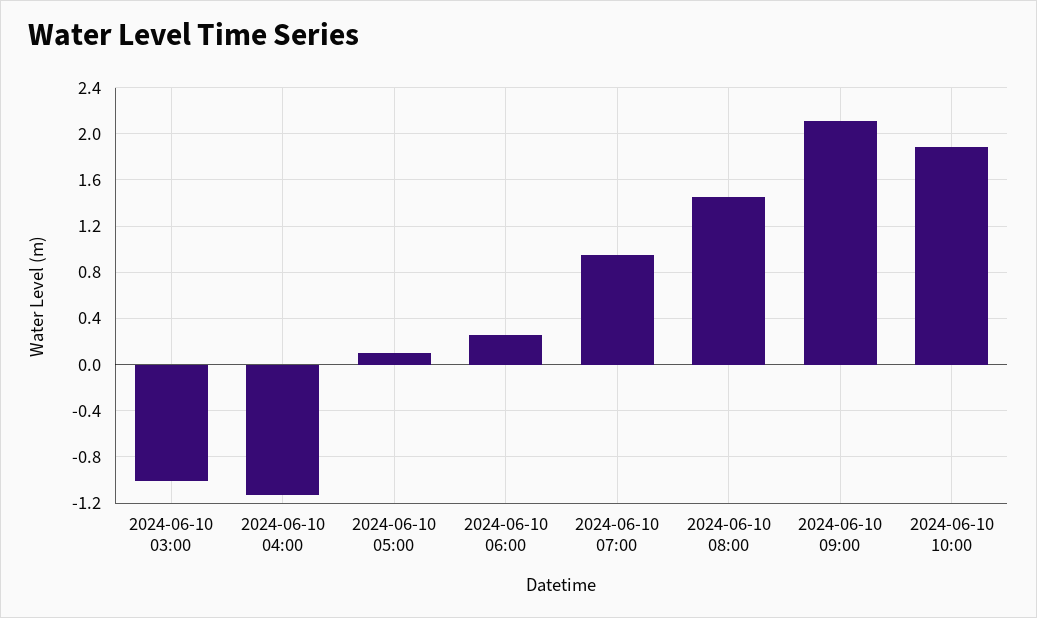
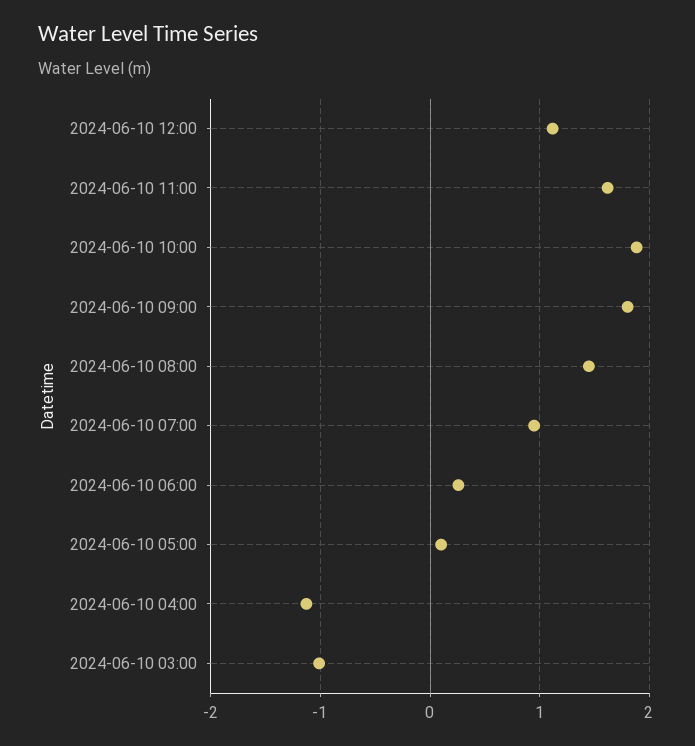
2024-06-10 09:00: 2.1 -> 1.8
2024-06-10 12:00: none -> 1.1
2024-06-10 11:00: none -> 1.6

